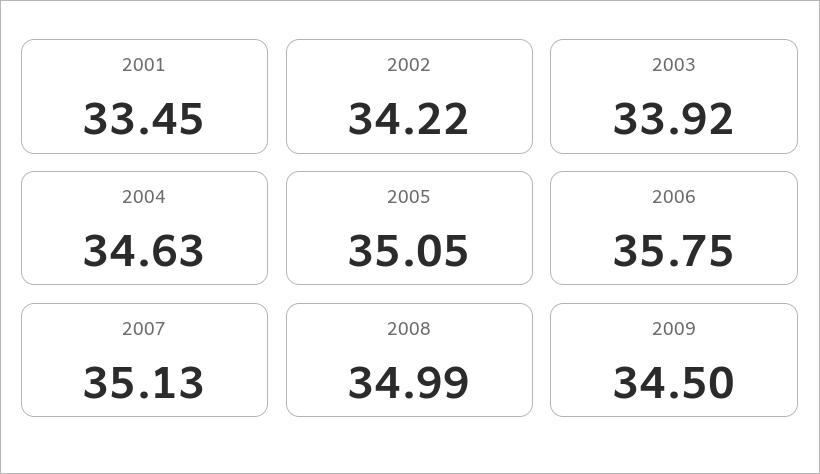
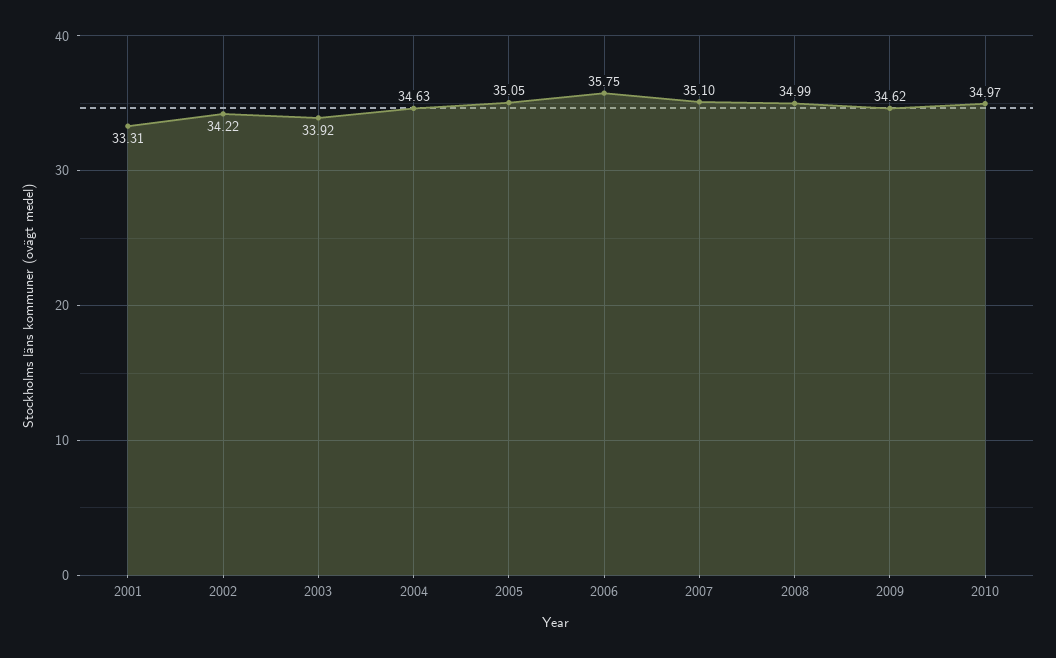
2001: 33.45 -> 33.31
2007: 35.13 -> 35.1
2009: 34.5 -> 34.62
2010: none -> 34.97

